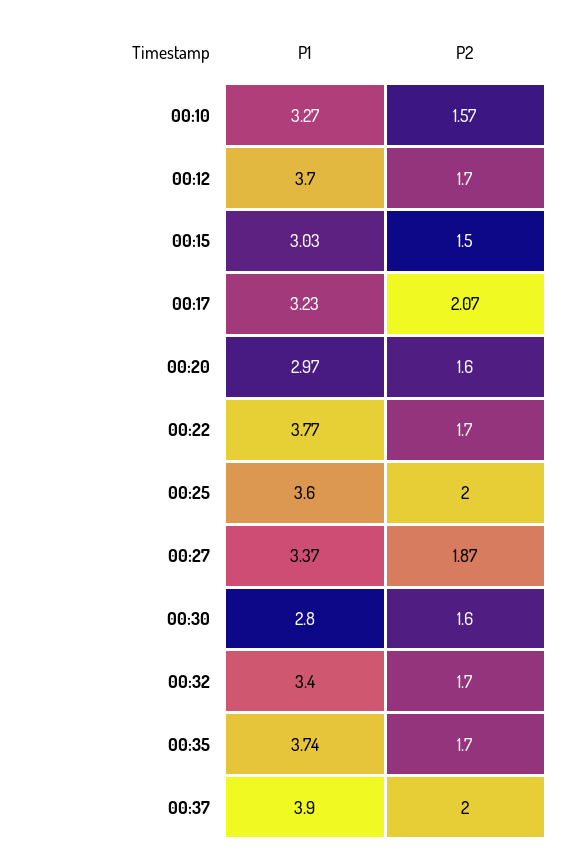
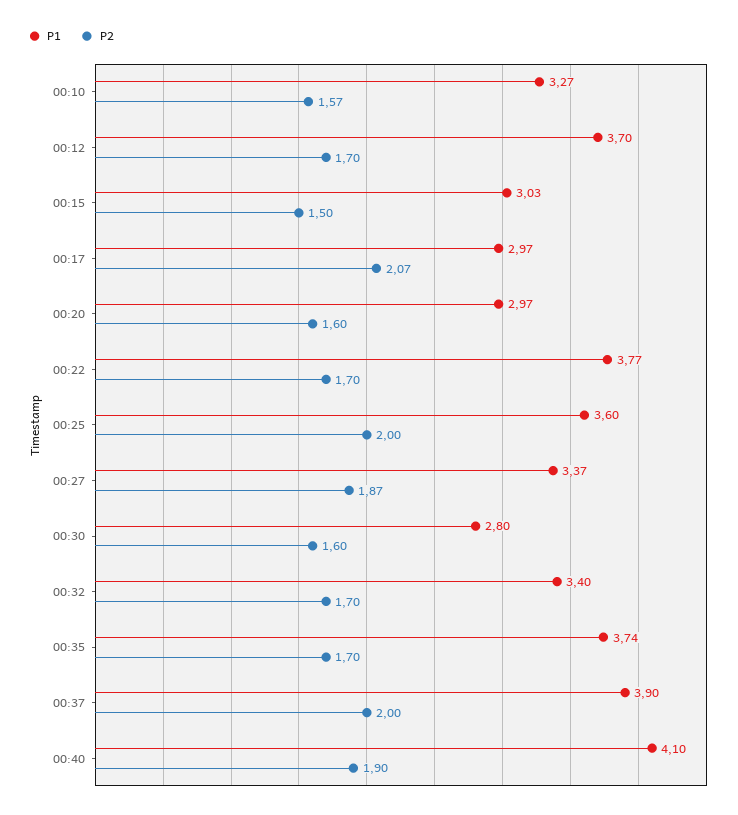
P1, 00:17: 3.23 -> 2.97
P1, 00:40: none -> 4.1
P2, 00:40: none -> 1.9

